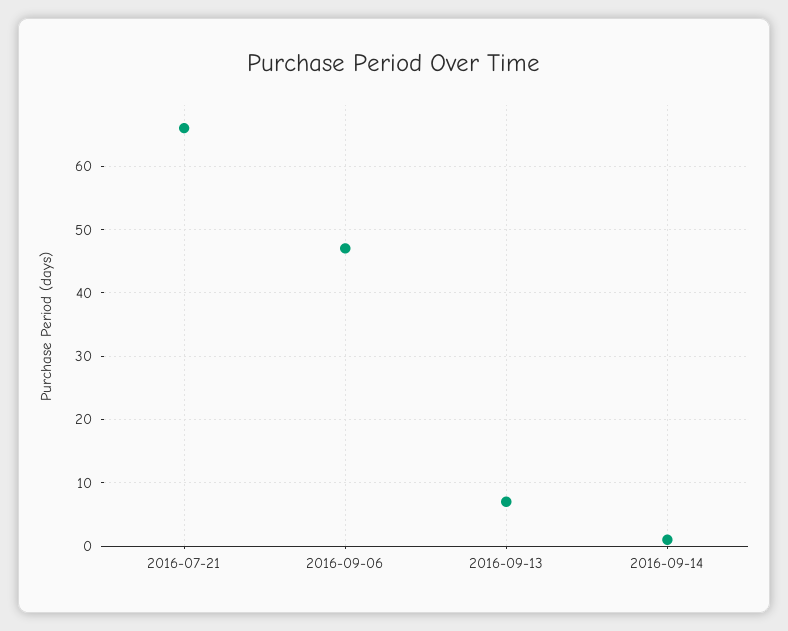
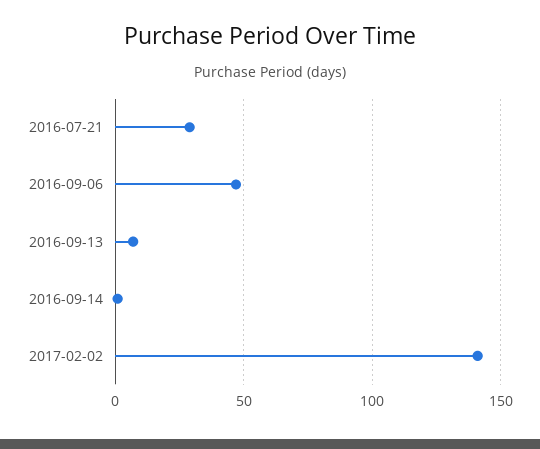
2016-07-21: 66 -> 30
2017-02-02: none -> 140

